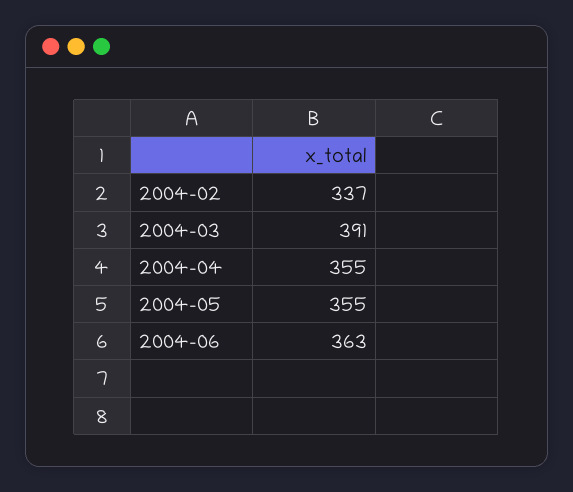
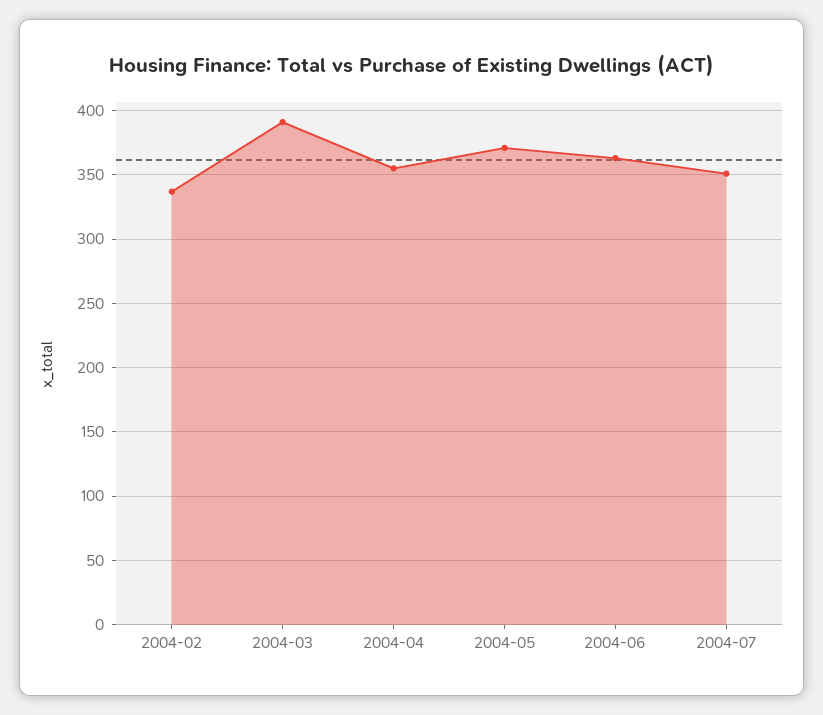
2004-05: 355 -> 370
2004-07: none -> 350

